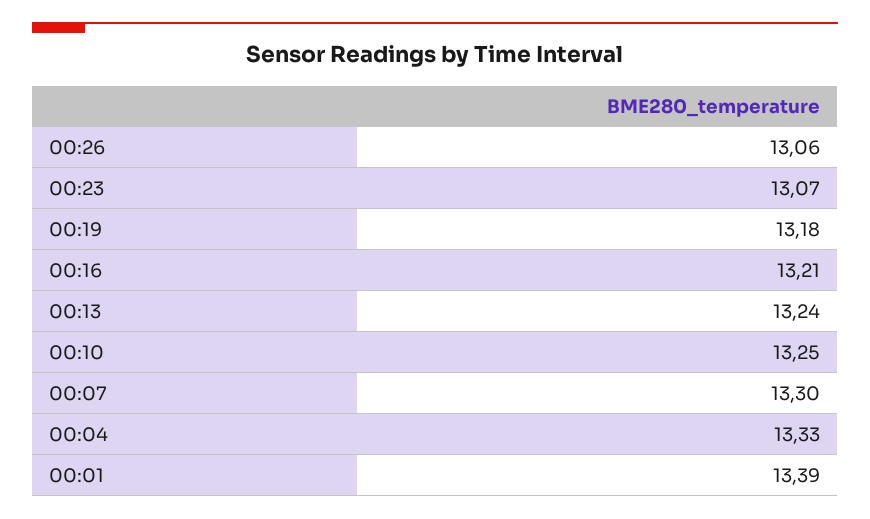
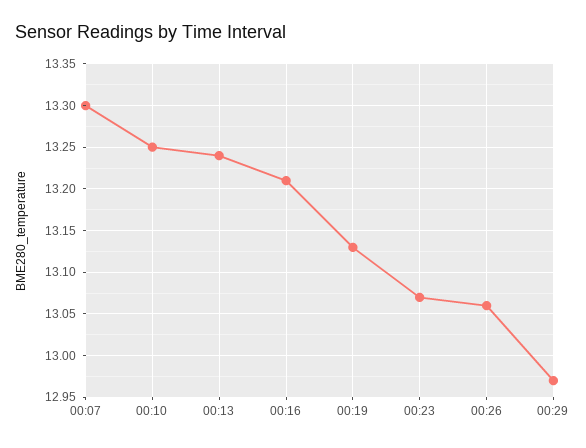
00:19: 13.18 -> 13.13
00:04: 13.33 -> none
00:01: 13.39 -> none
00:29: none -> 12.97

